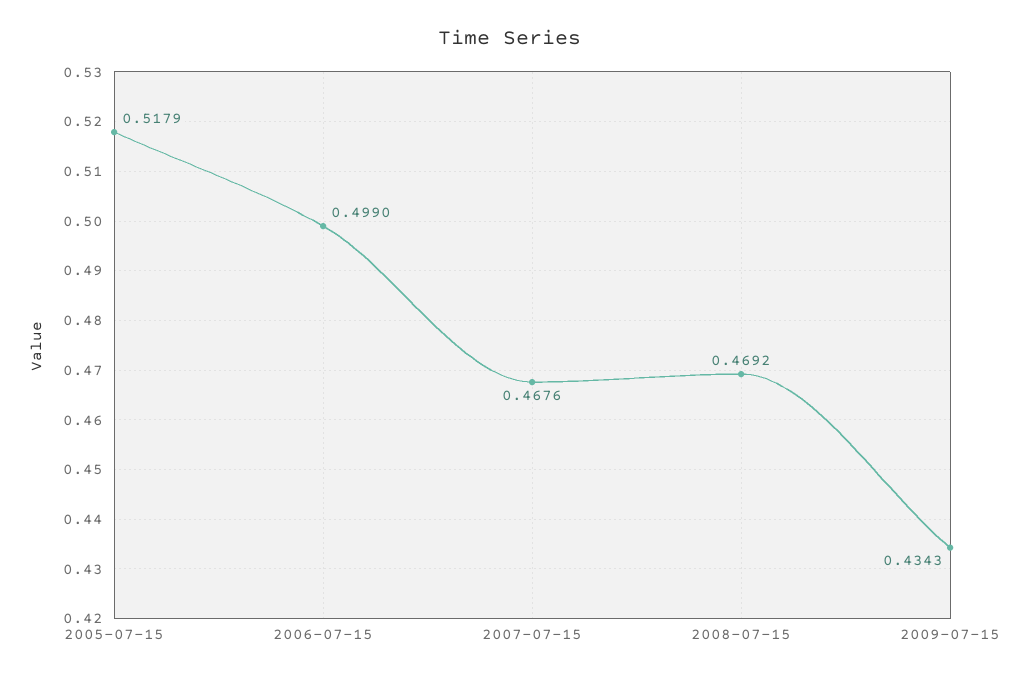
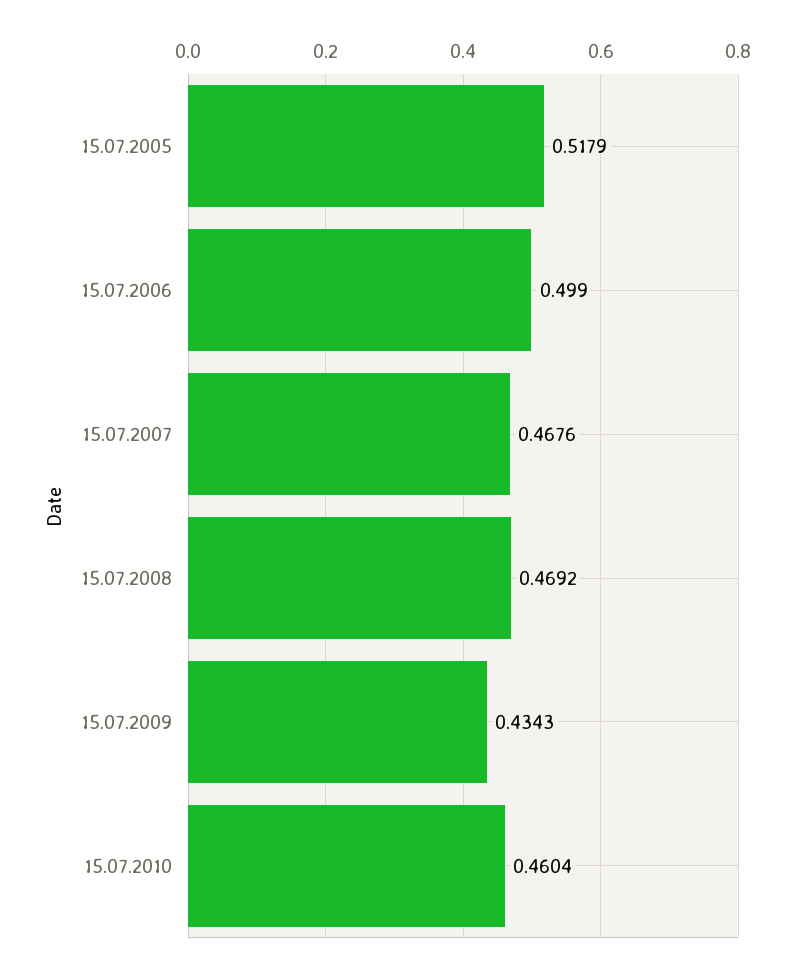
15.07.2010: none -> 0.4604

